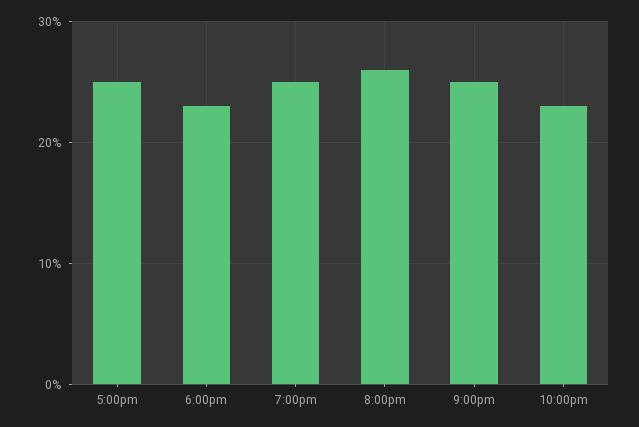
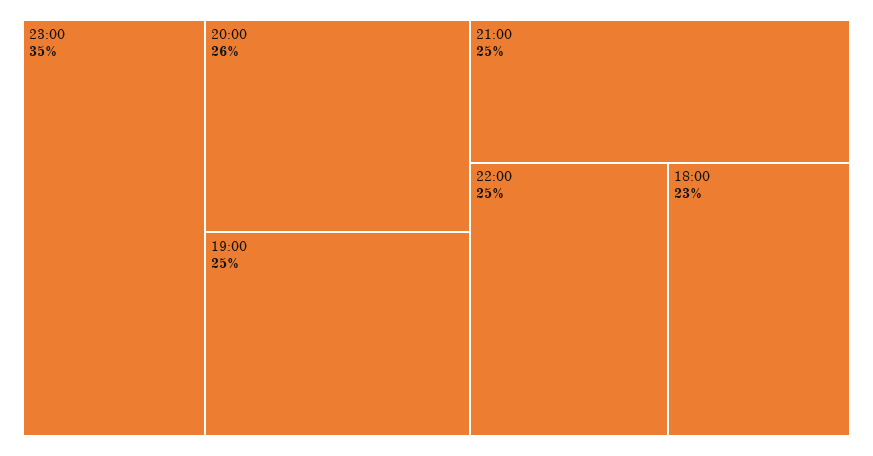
5:00pm: 25 -> none
10:00pm: 23 -> 25
23:00: none -> 35

